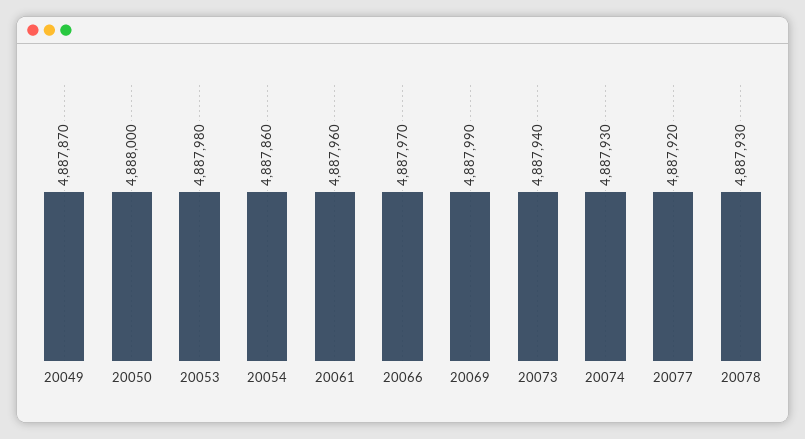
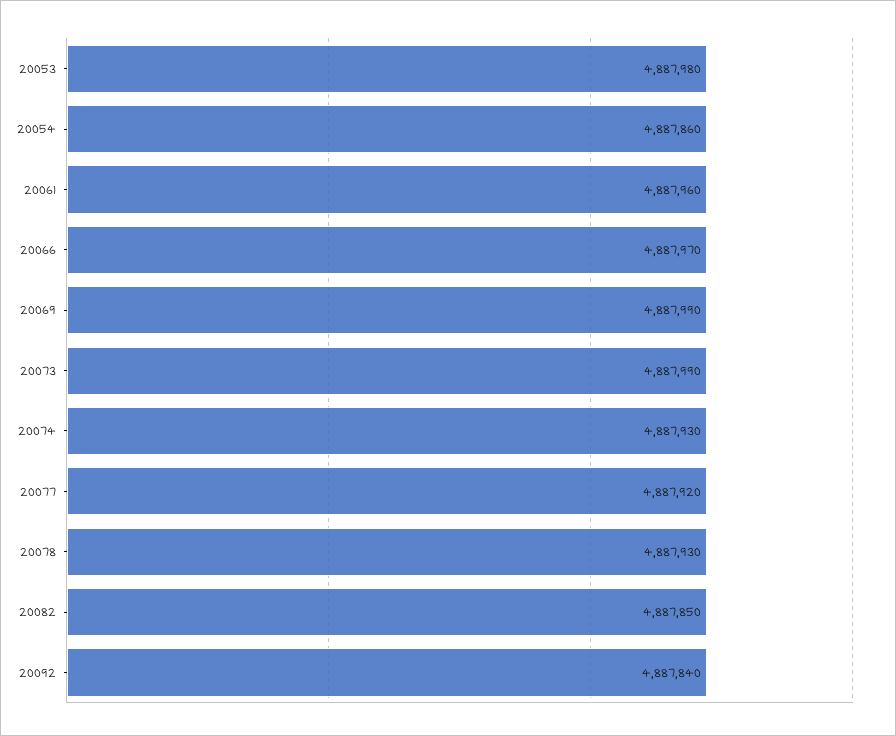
20049: 4887870 -> none
20050: 4888000 -> none
20073: 4887940 -> 4887990
20082: none -> 4887850
20092: none -> 4887840

